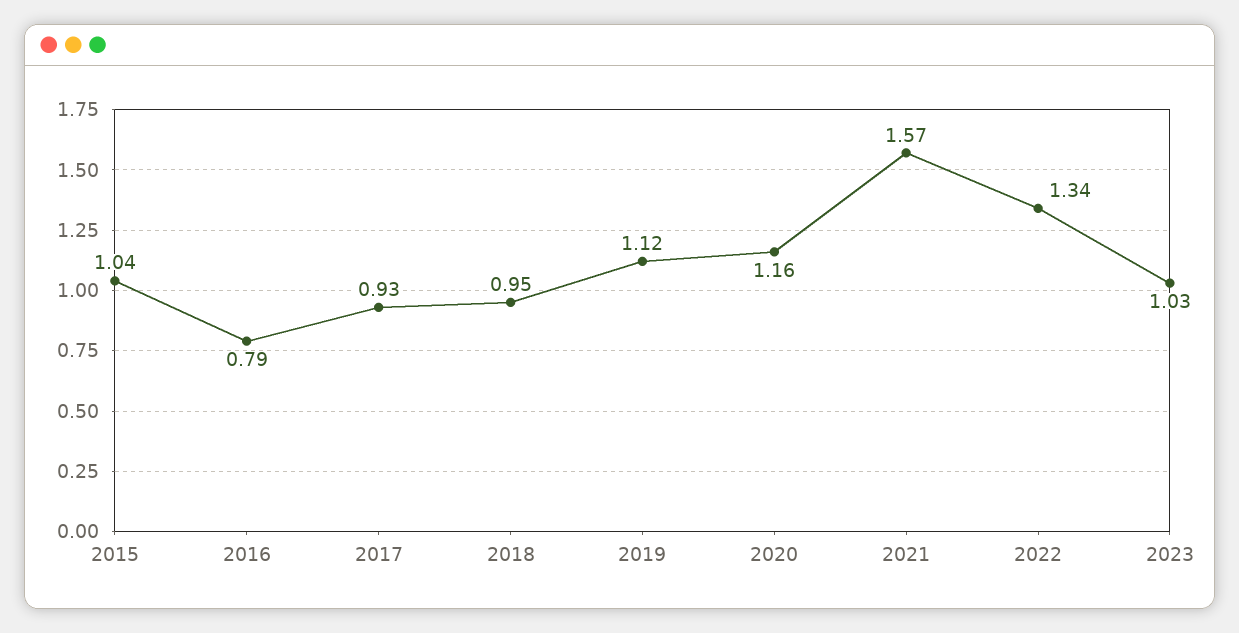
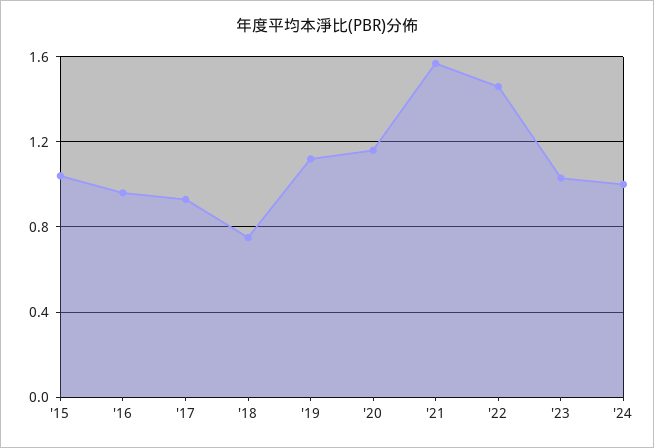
2016: 0.79 -> 0.95
2018: 0.95 -> 0.75
2022: 1.34 -> 1.45
'24: none -> 1

